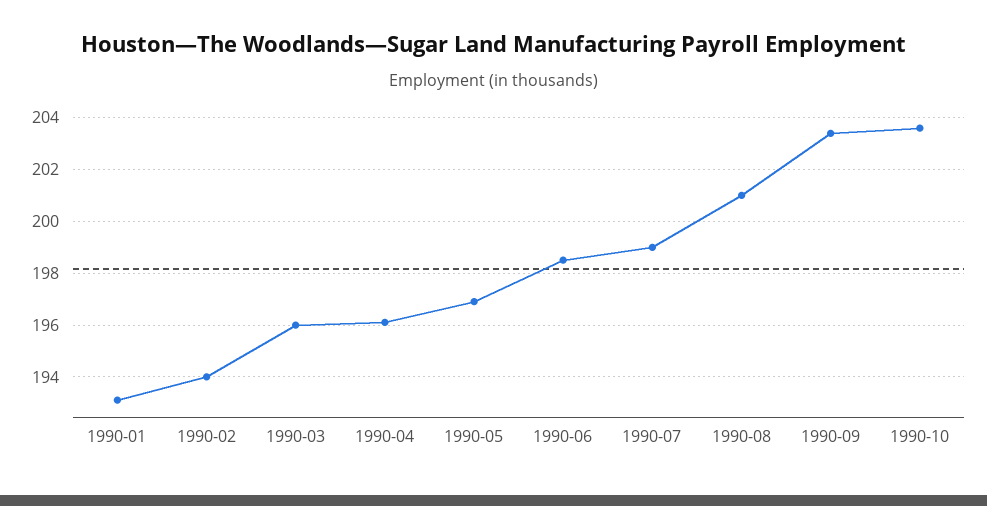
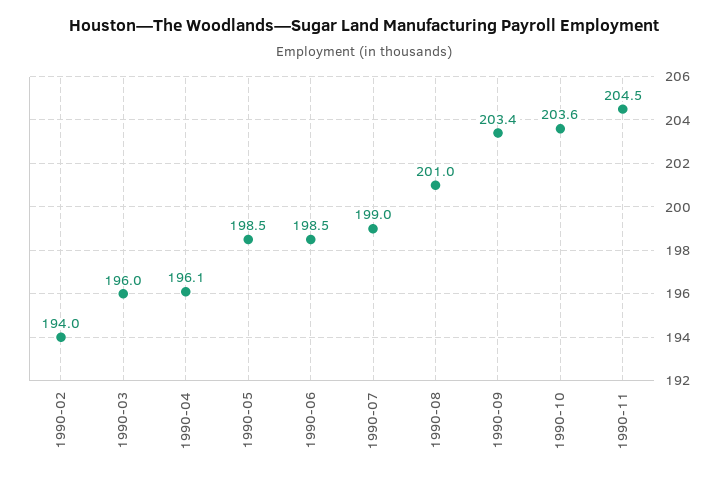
1990-01: 193 -> none
1990-05: 197 -> 198.5
1990-11: none -> 204.5

